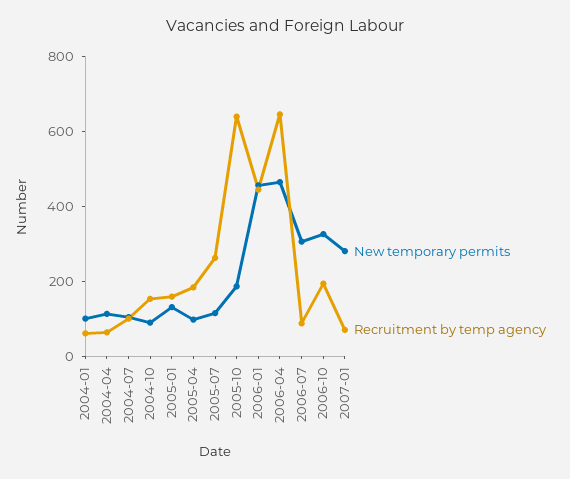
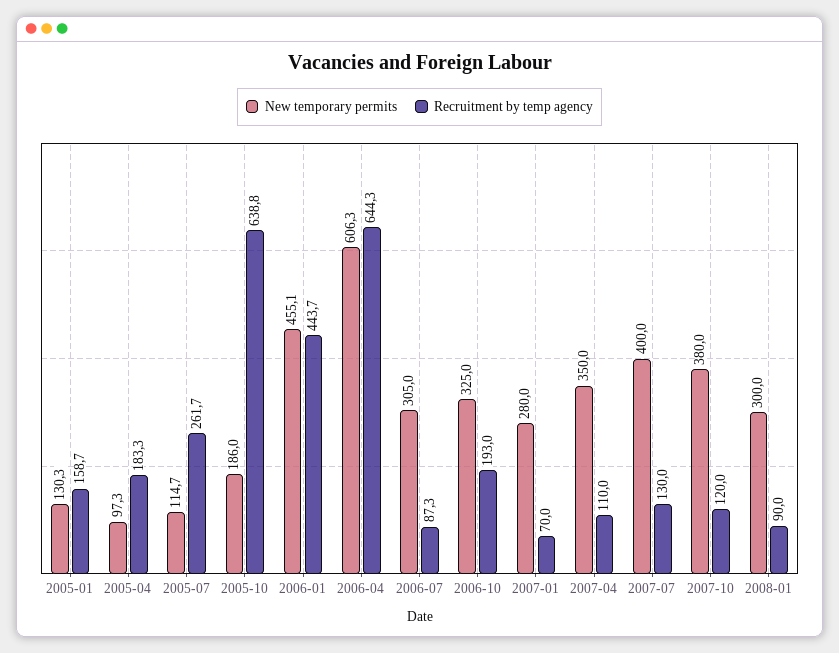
New temporary permits, 2004-01: 100 -> none
Recruitment by temp agency, 2004-01: 50 -> none
New temporary permits, 2004-04: 100 -> none
Recruitment by temp agency, 2004-04: 50 -> none
New temporary permits, 2004-07: 100 -> none
Recruitment by temp agency, 2004-07: 100 -> none
New temporary permits, 2004-10: 100 -> none
Recruitment by temp agency, 2004-10: 150 -> none
New temporary permits, 2006-04: 450 -> 606.3
New temporary permits, 2007-04: none -> 350
Recruitment by temp agency, 2007-04: none -> 110
New temporary permits, 2007-07: none -> 400
Recruitment by temp agency, 2007-07: none -> 130
New temporary permits, 2007-10: none -> 380
Recruitment by temp agency, 2007-10: none -> 120
New temporary permits, 2008-01: none -> 300
Recruitment by temp agency, 2008-01: none -> 90

